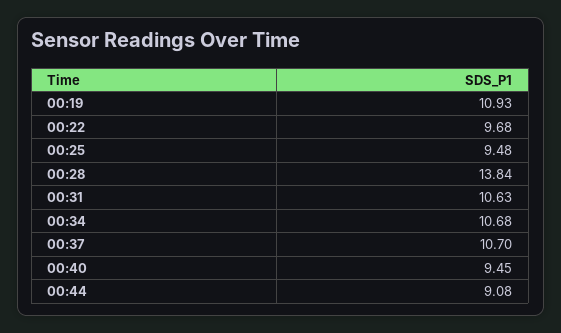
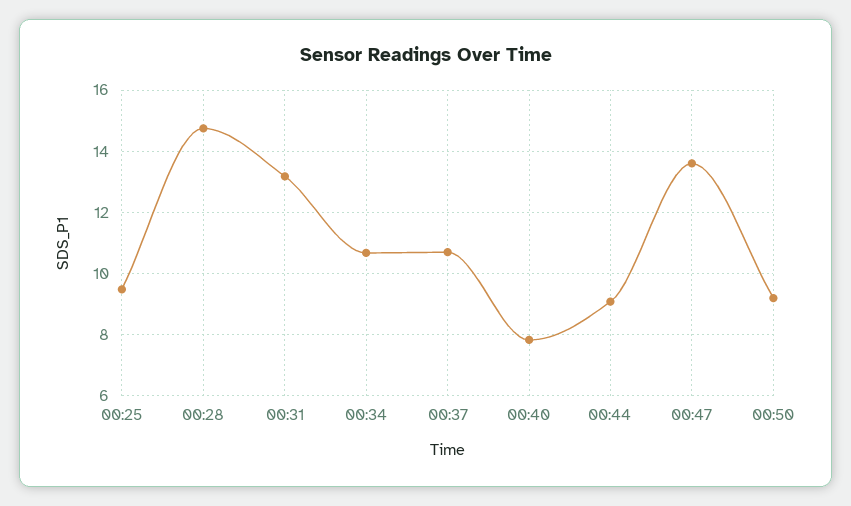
00:19: 10.93 -> none
00:22: 9.68 -> none
00:28: 13.84 -> 14.8
00:31: 10.63 -> 13.2
00:40: 9.45 -> 7.8
00:47: none -> 13.6
00:50: none -> 9.2

